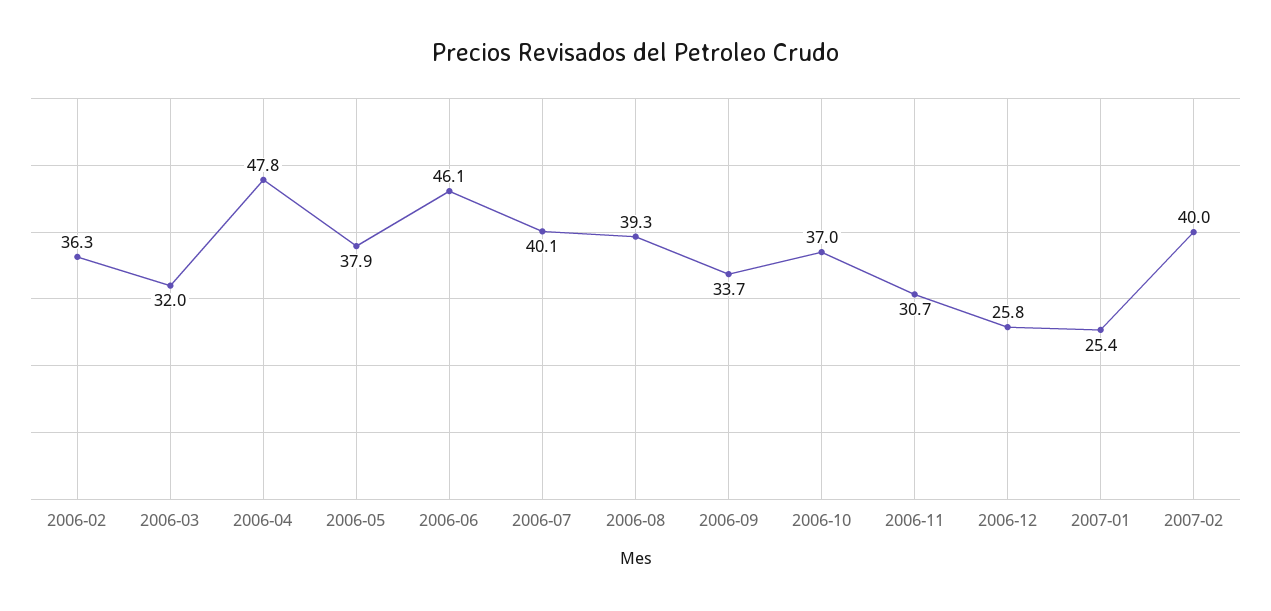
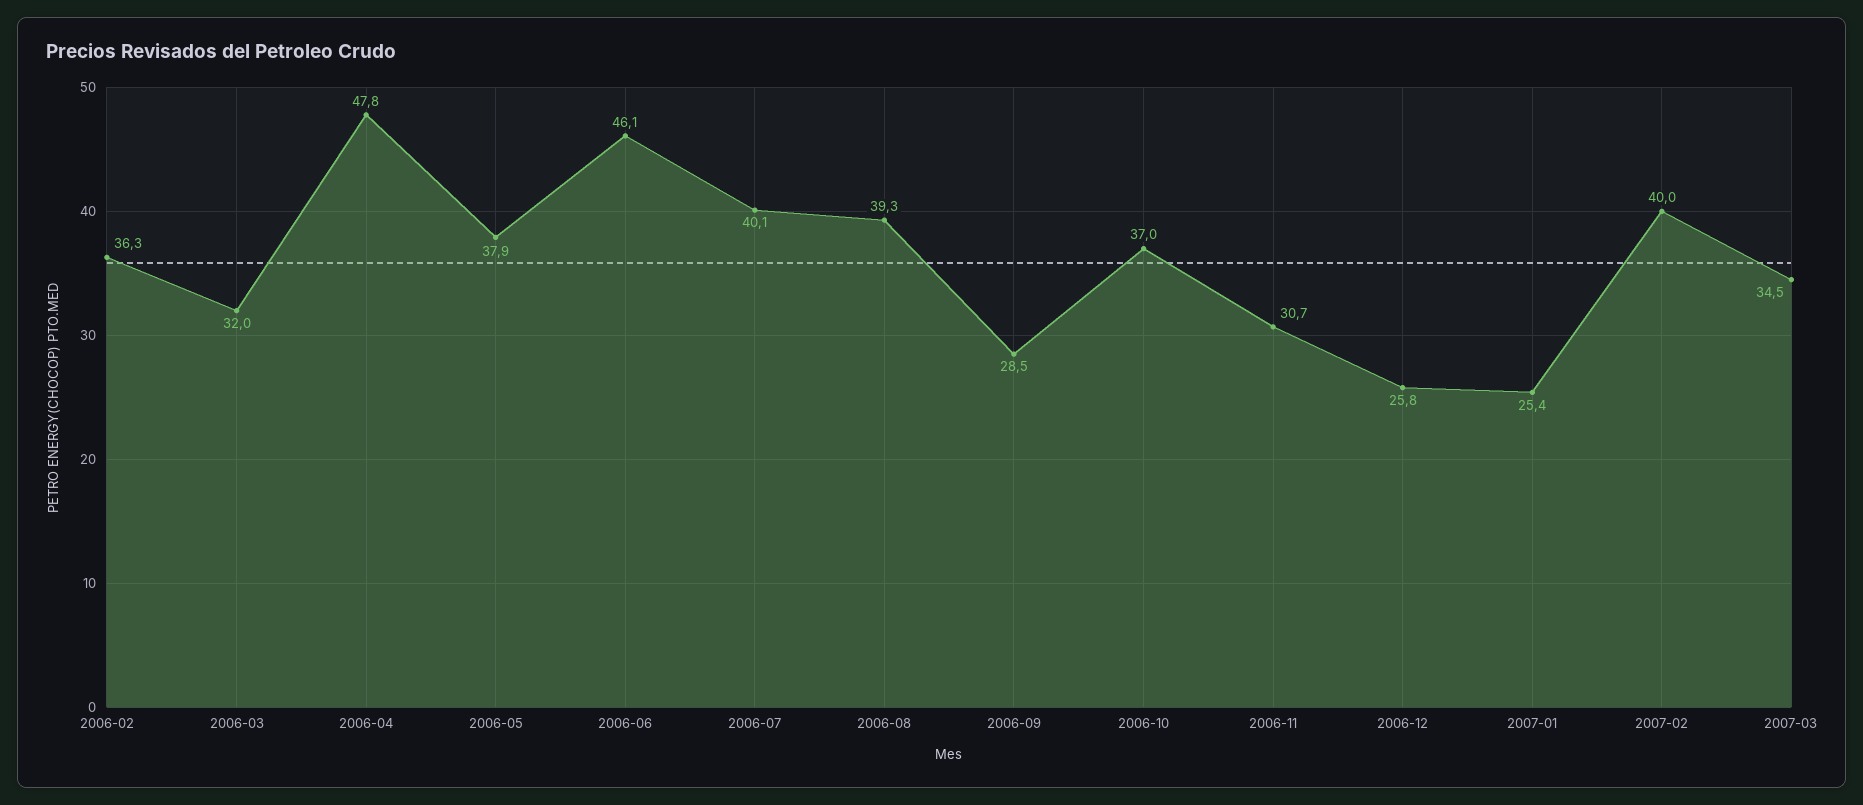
2006-09: 33.7 -> 28.5
2007-03: none -> 34.5

